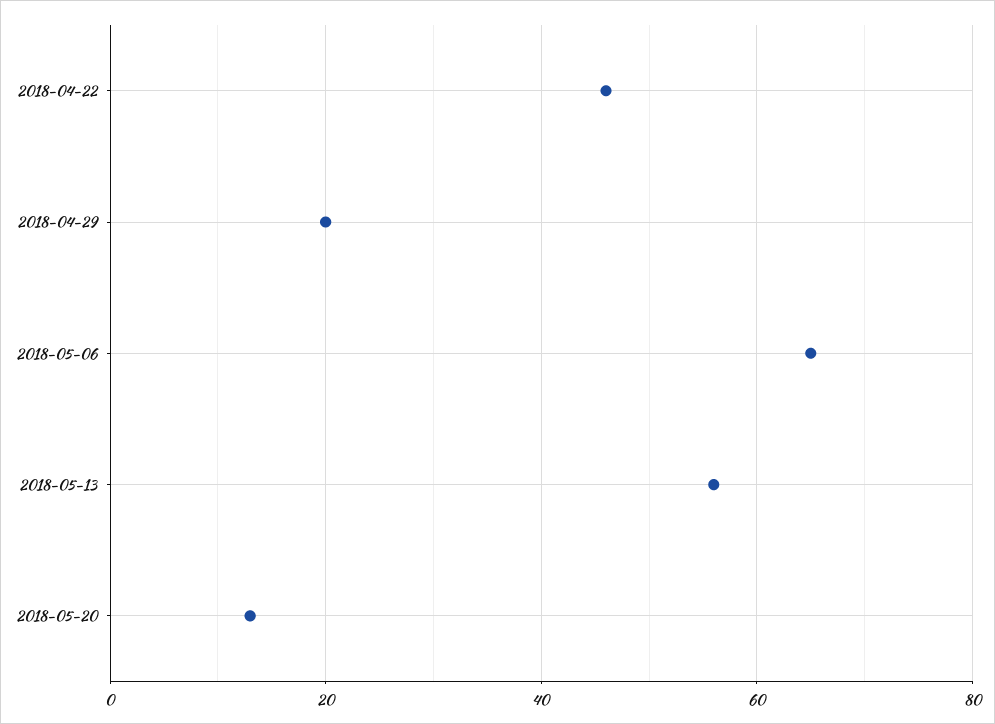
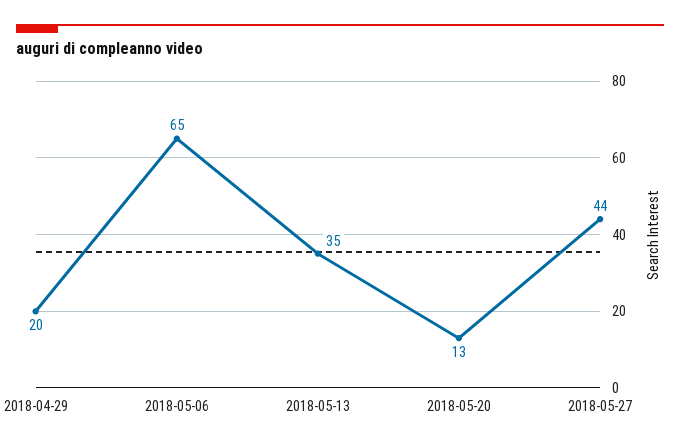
2018-04-22: 45 -> none
2018-05-13: 55 -> 35
2018-05-27: none -> 44

